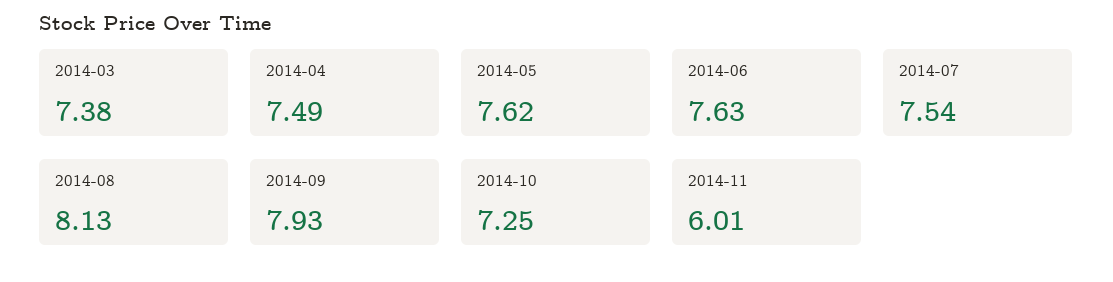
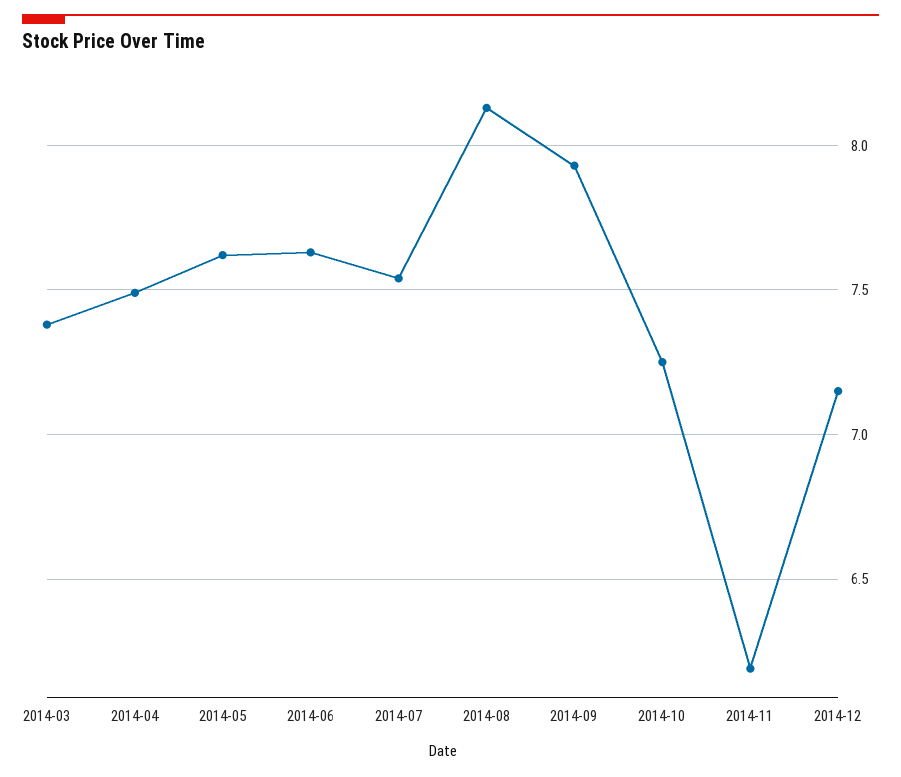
2014-11: 6.01 -> 6.2
2014-12: none -> 7.15

